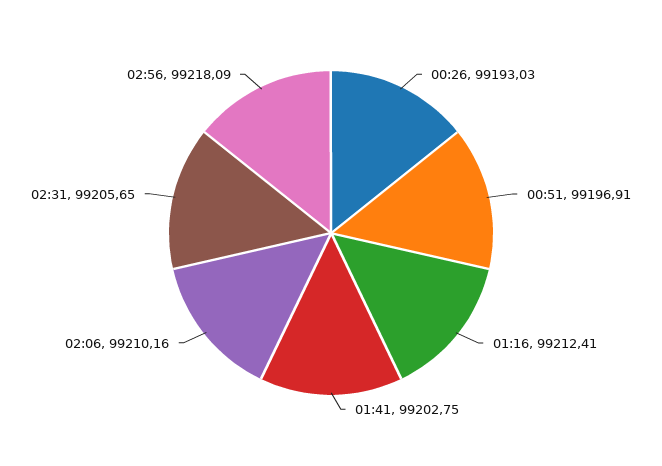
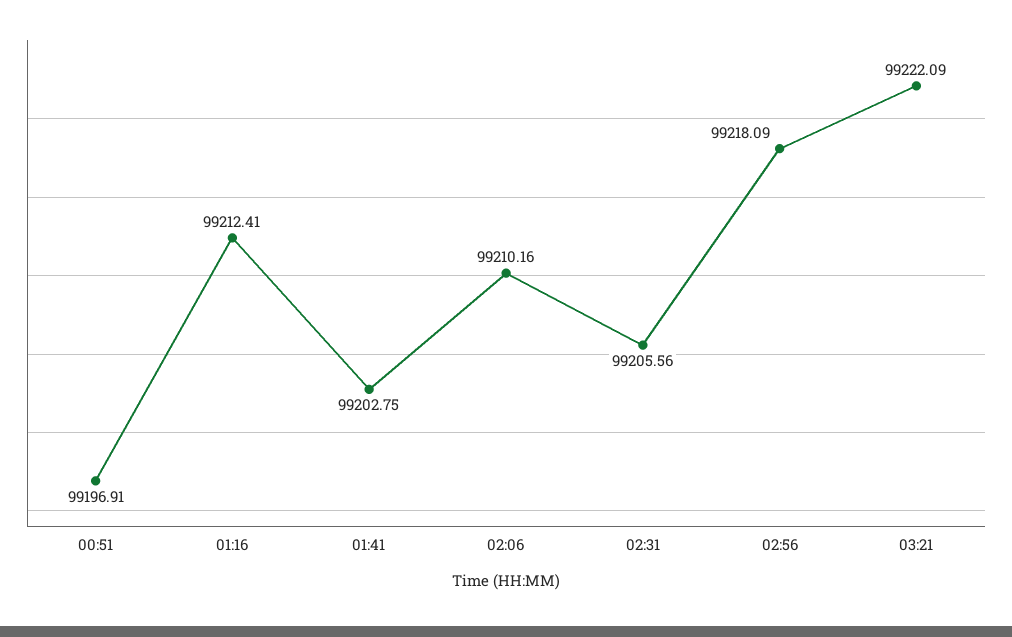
00:26: 99193.03 -> none
02:31: 99205.65 -> 99205.56
03:21: none -> 99222.09

